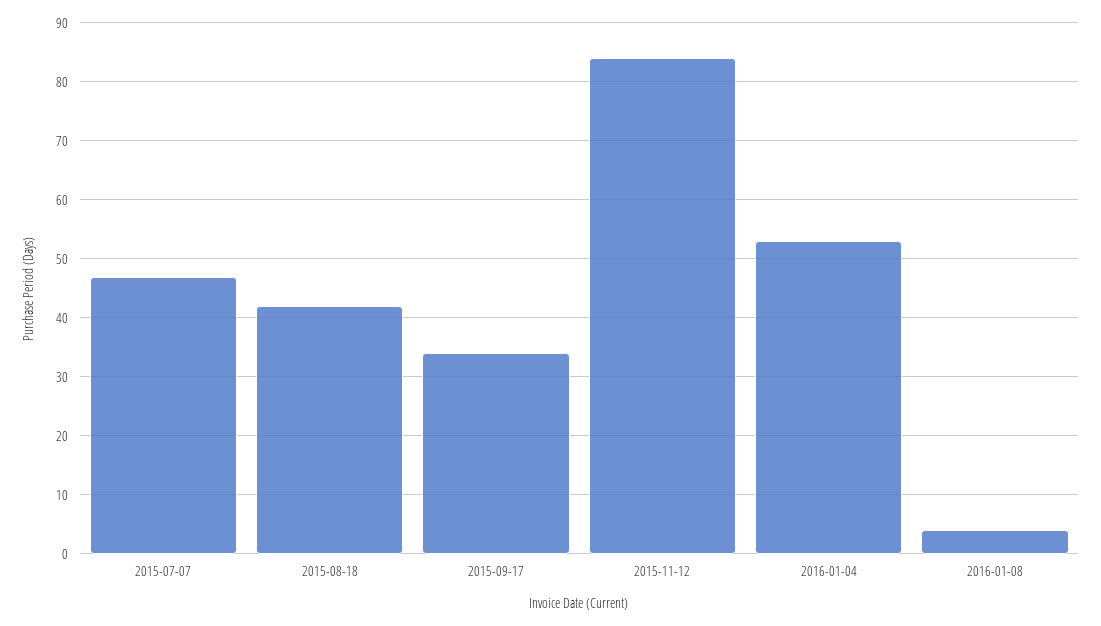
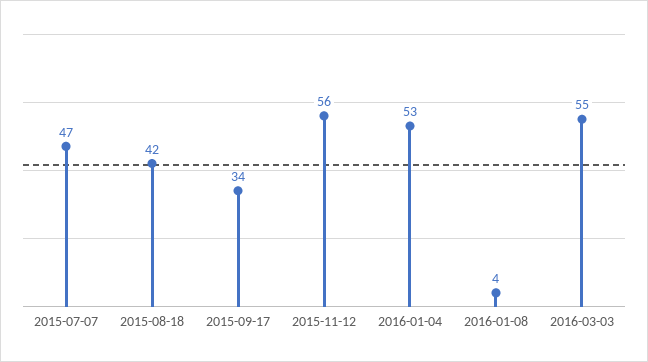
2015-11-12: 85 -> 56
2016-03-03: none -> 55

